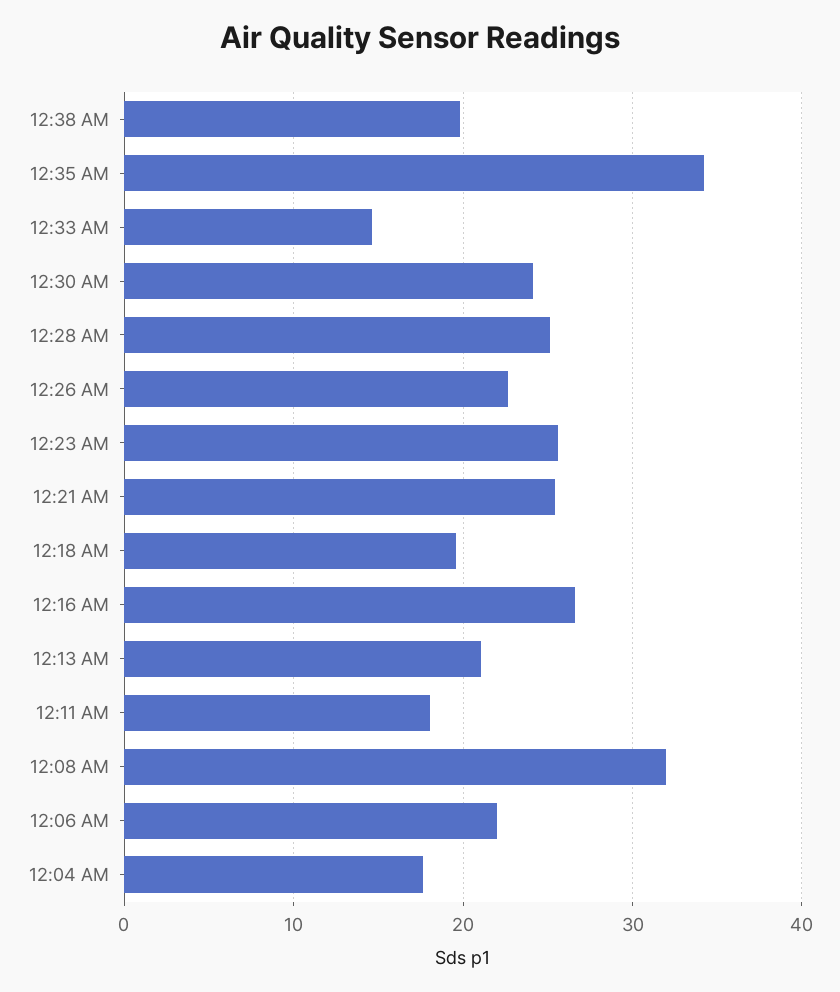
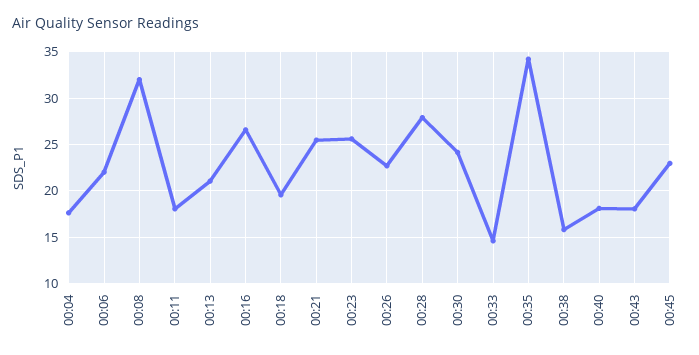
12:38 AM: 20 -> 16
12:28 AM: 25 -> 28
00:40: none -> 18
00:43: none -> 18
00:45: none -> 23

